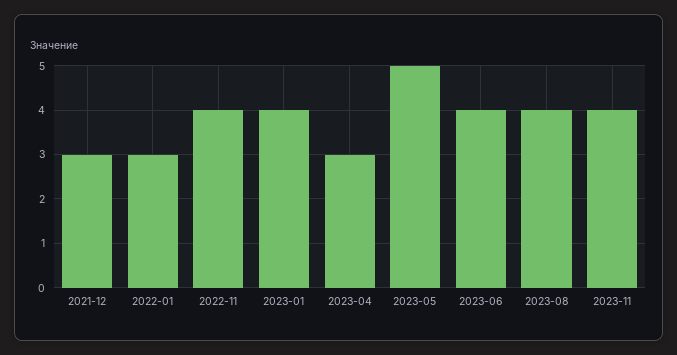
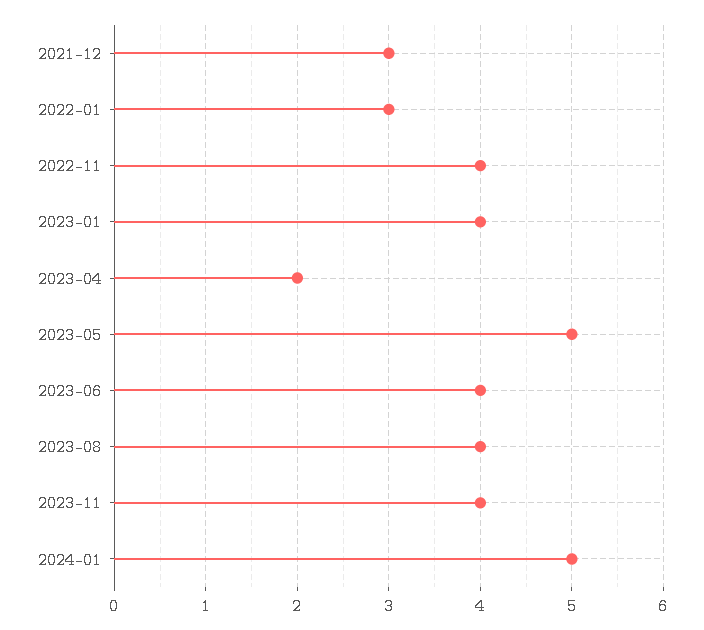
2023-04: 3 -> 2
2024-01: none -> 5

